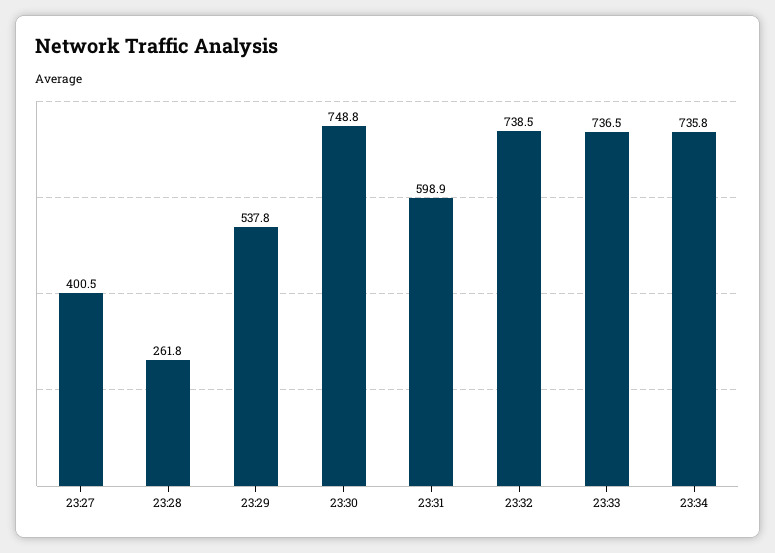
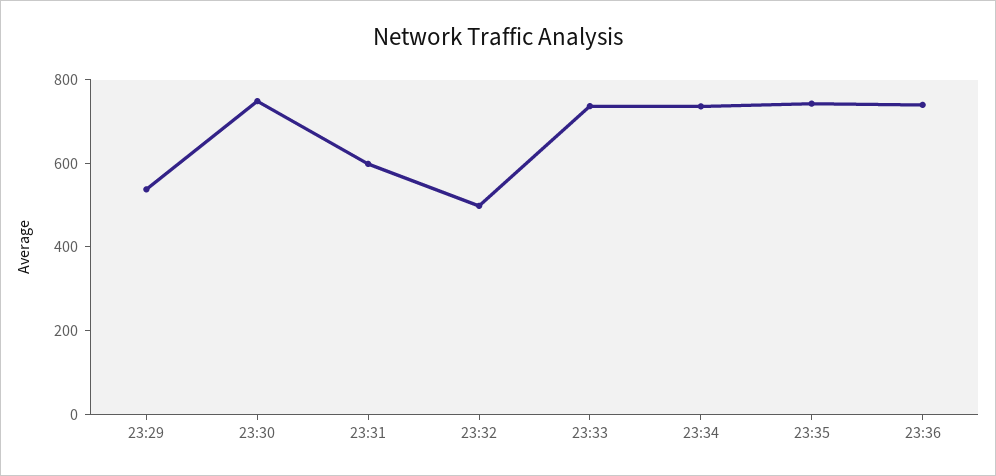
23:27: 400.5 -> none
23:28: 261.8 -> none
23:32: 738.5 -> 500
23:35: none -> 750
23:36: none -> 750

